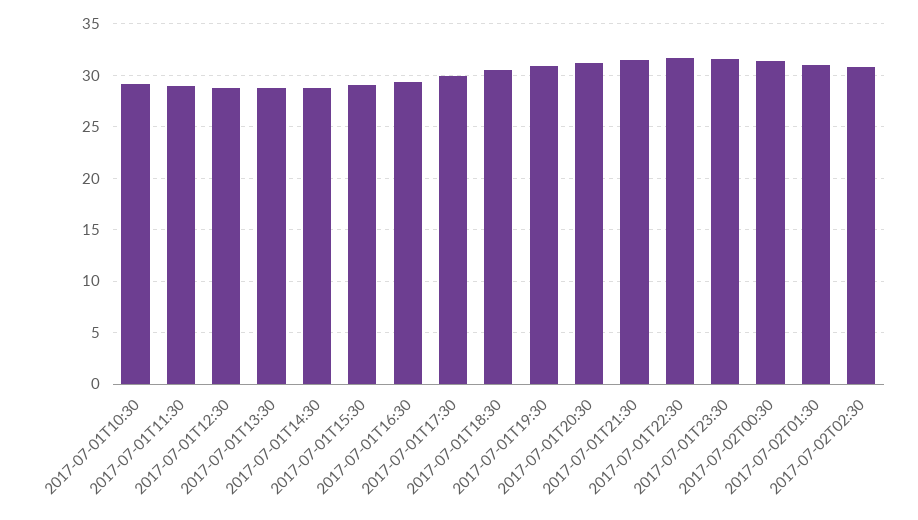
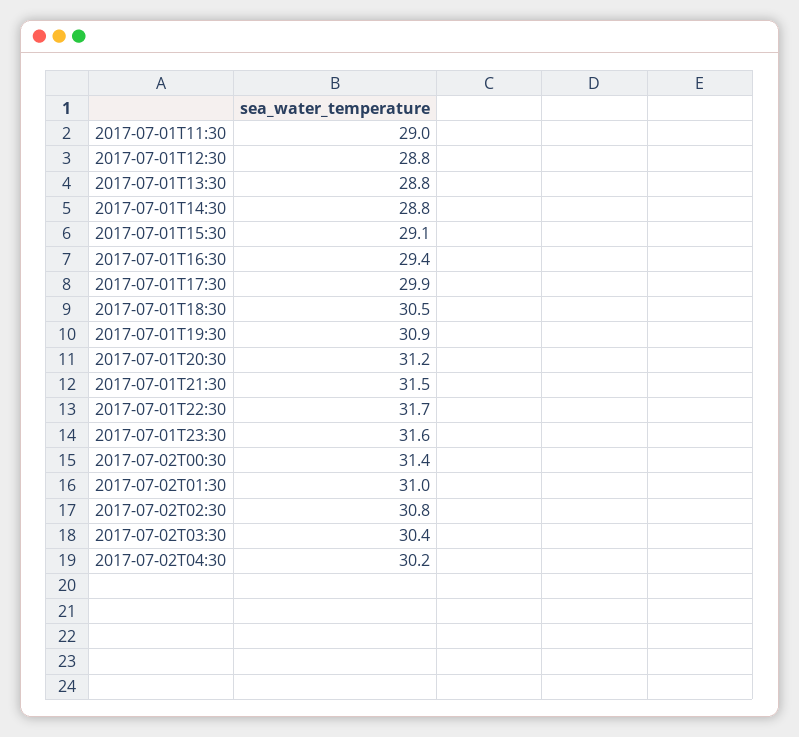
2017-07-01T10:30: 29 -> none
2017-07-02T03:30: none -> 30.4
2017-07-02T04:30: none -> 30.2

